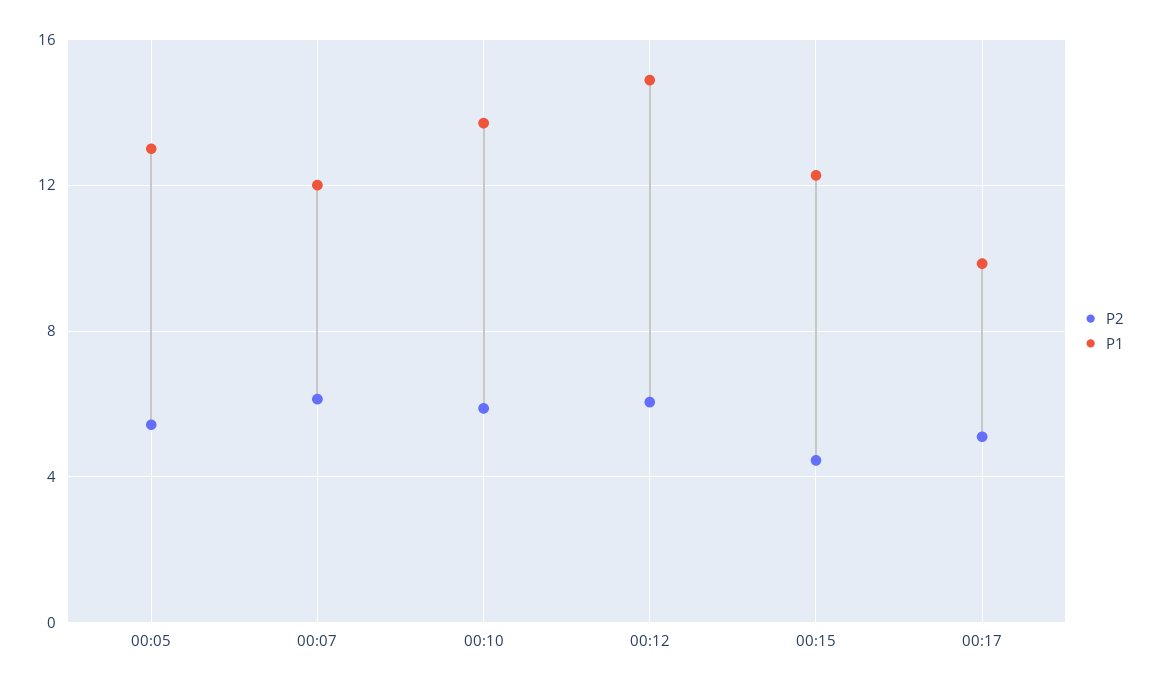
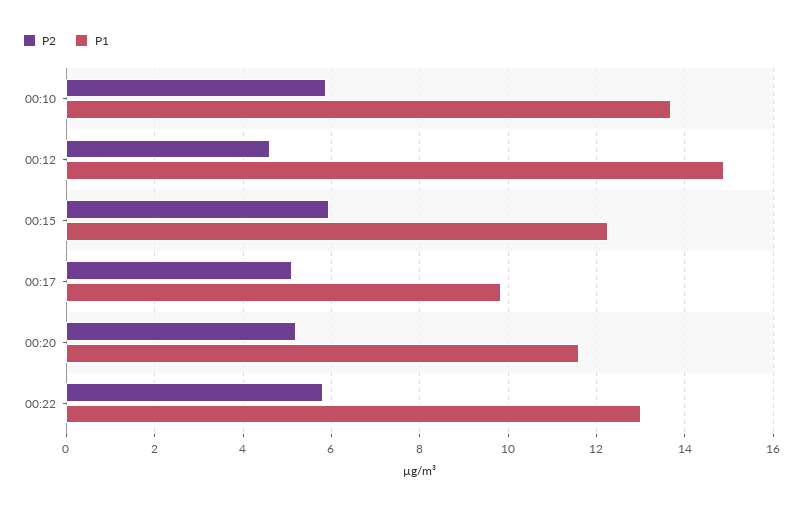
P2, 00:05: 5.5 -> none
P1, 00:05: 13 -> none
P2, 00:07: 6 -> none
P1, 00:07: 12 -> none
P2, 00:12: 6 -> 4.6
P2, 00:15: 4.5 -> 6
P2, 00:20: none -> 5.2
P1, 00:20: none -> 11.6
P2, 00:22: none -> 5.8
P1, 00:22: none -> 13

